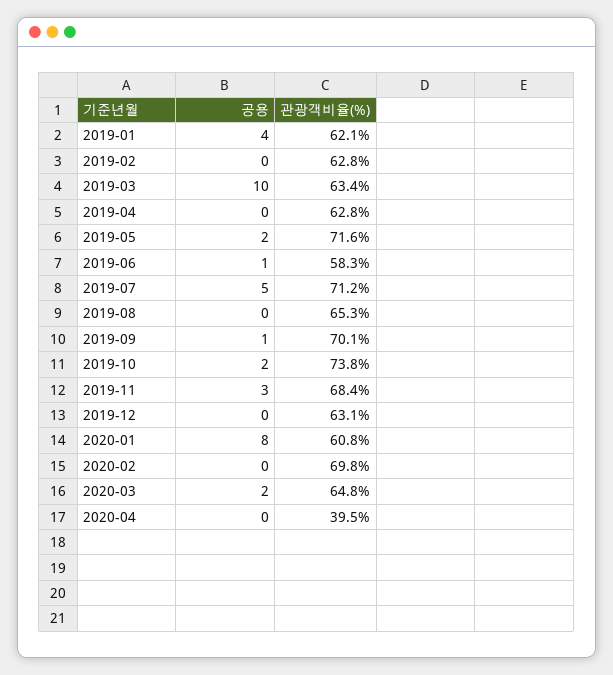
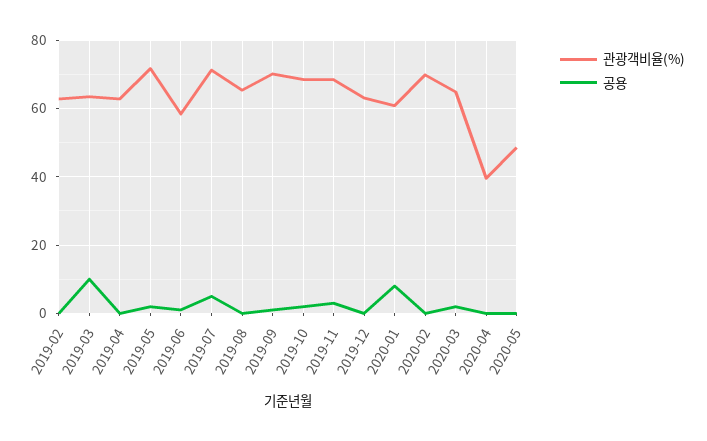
공용, 2019-01: 4 -> none
관광객비율(%), 2019-01: 62.1 -> none
관광객비율(%), 2019-10: 73.8 -> 68
관광객비율(%), 2020-05: none -> 48
공용, 2020-05: none -> 0

